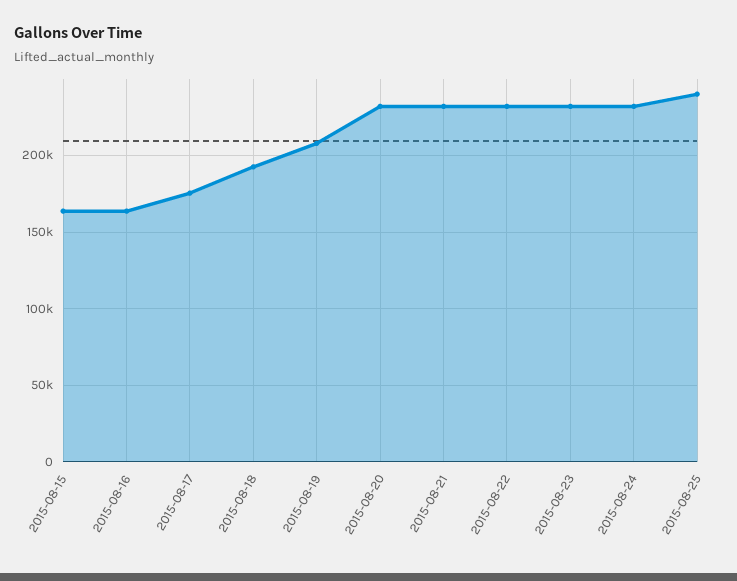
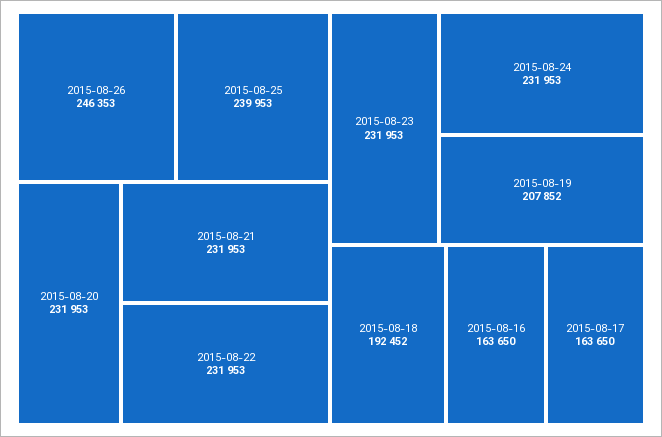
2015-08-15: 165000 -> none
2015-08-17: 175000 -> 163650
2015-08-26: none -> 246353

